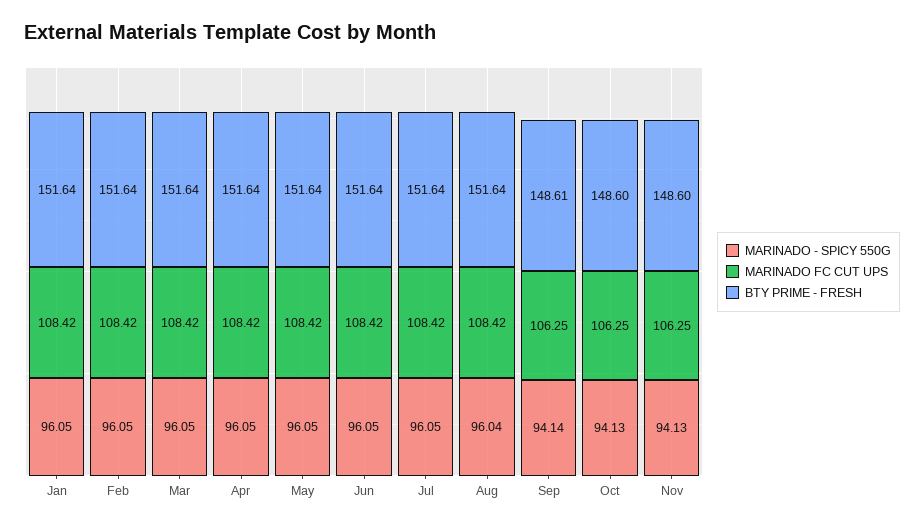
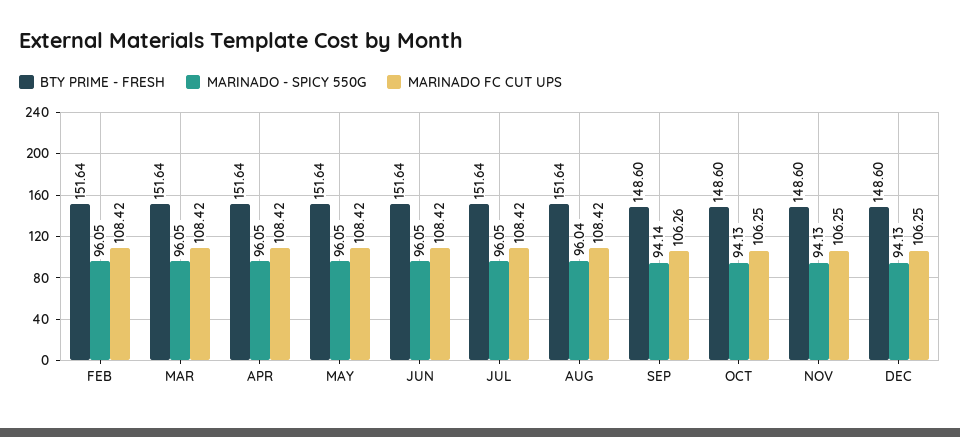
MARINADO - SPICY 550G, Jan: 96.05 -> none
MARINADO FC CUT UPS, Jan: 108.42 -> none
BTY PRIME - FRESH, Jan: 151.64 -> none
MARINADO FC CUT UPS, Sep: 106.25 -> 106.26
BTY PRIME - FRESH, Sep: 148.61 -> 148.6
BTY PRIME - FRESH, DEC: none -> 148.6
MARINADO - SPICY 550G, DEC: none -> 94.13
MARINADO FC CUT UPS, DEC: none -> 106.25

